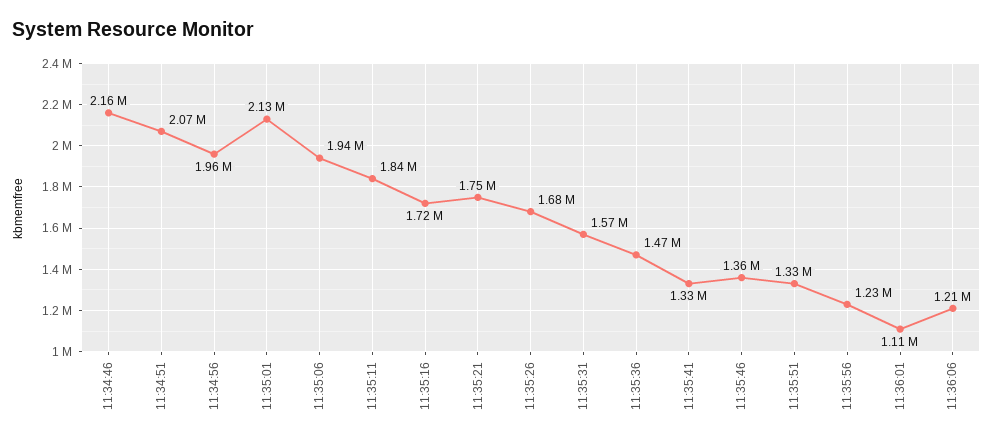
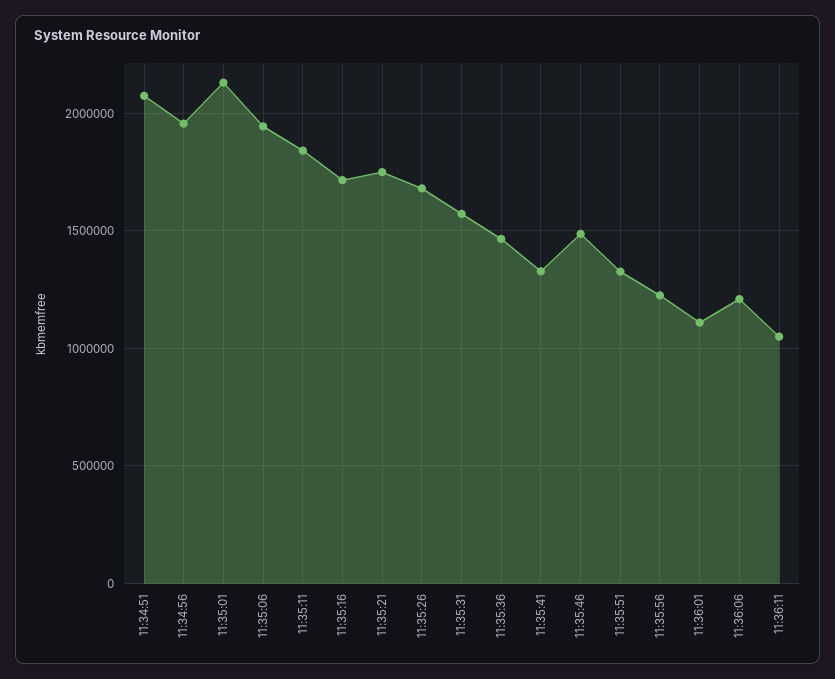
11:34:46: 2160000 -> none
11:35:46: 1360000 -> 1500000
11:36:11: none -> 1050000

